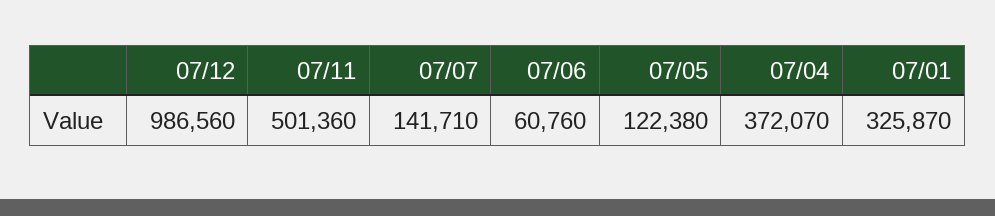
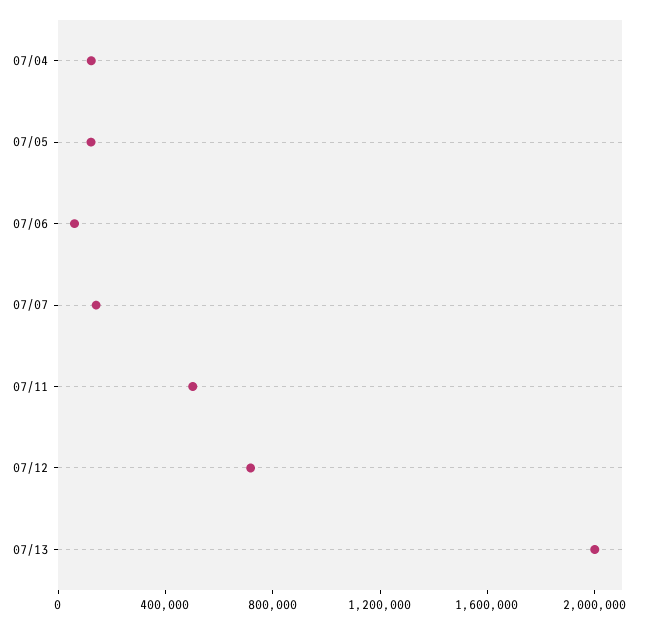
07/12: 986560 -> 700000
07/04: 372070 -> 100000
07/01: 325870 -> none
07/13: none -> 2000000

